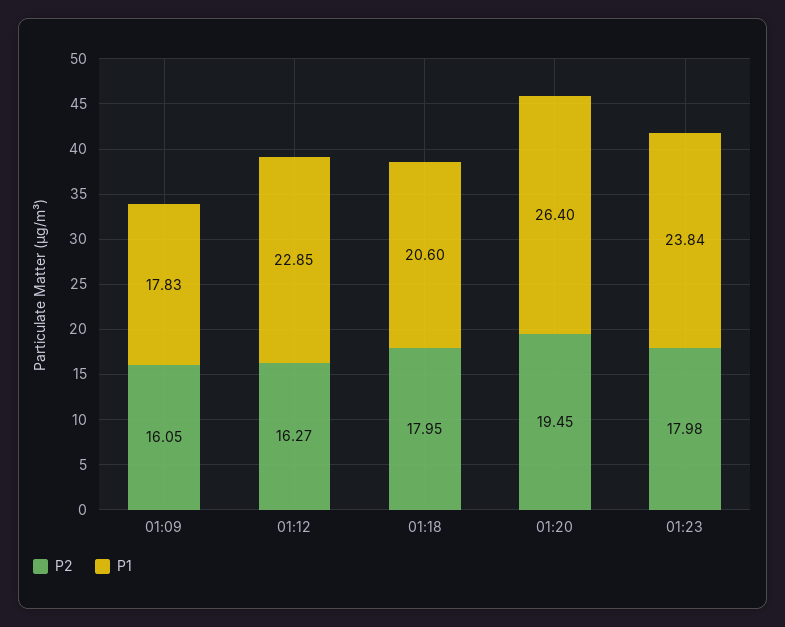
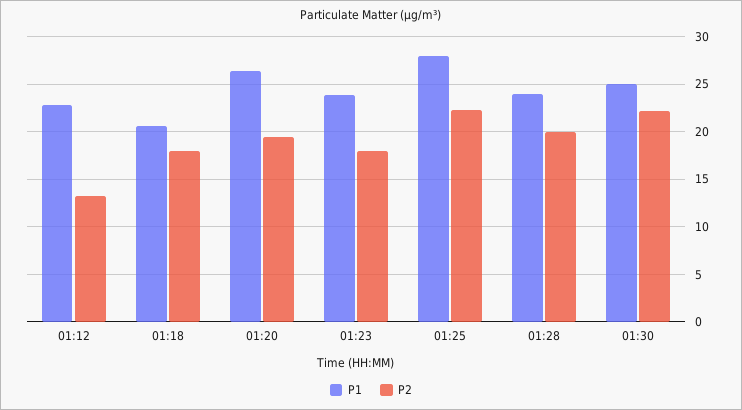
P2, 01:09: 16.05 -> none
P1, 01:09: 17.83 -> none
P2, 01:12: 16.27 -> 13
P1, 01:25: none -> 28
P2, 01:25: none -> 22
P1, 01:28: none -> 24
P2, 01:28: none -> 20
P1, 01:30: none -> 25
P2, 01:30: none -> 22

